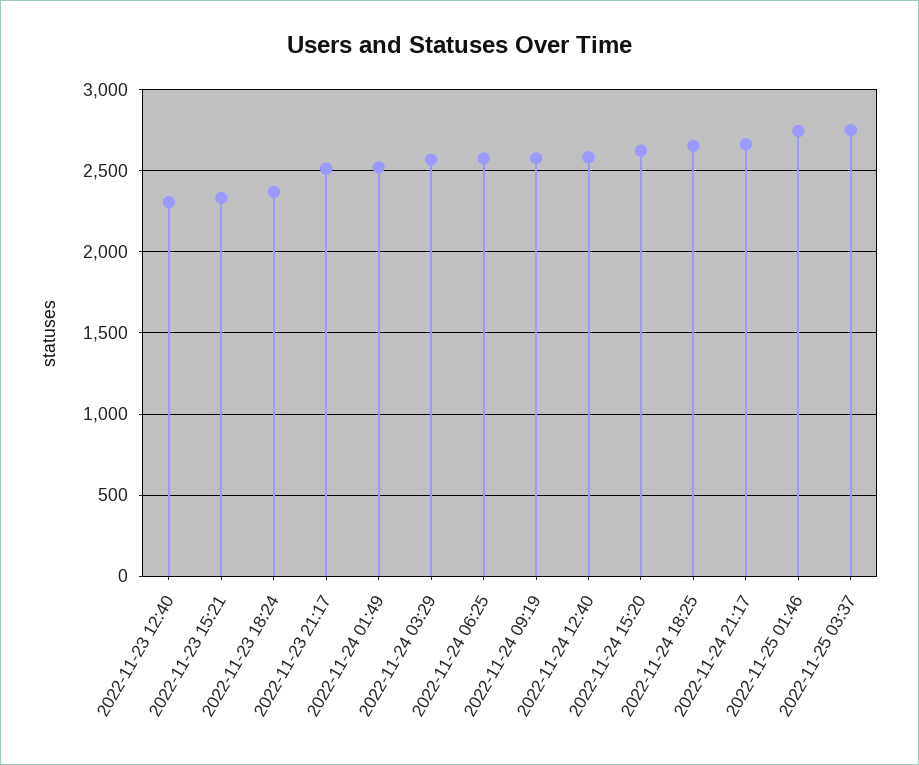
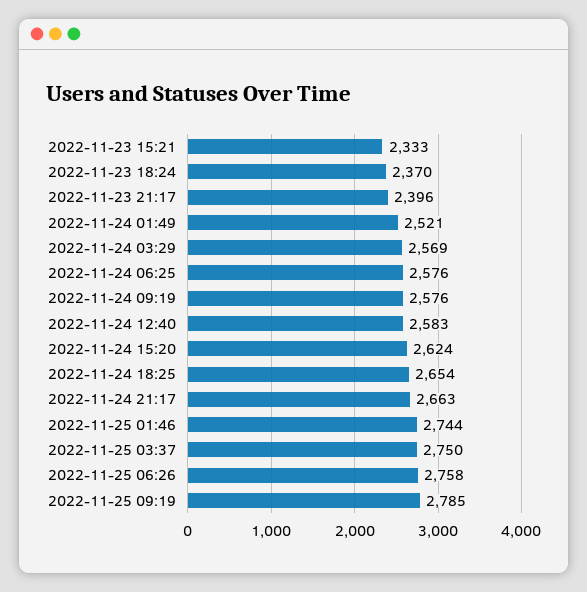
2022-11-23 12:40: 2300 -> none
2022-11-23 21:17: 2500 -> 2396
2022-11-25 06:26: none -> 2758
2022-11-25 09:19: none -> 2785

